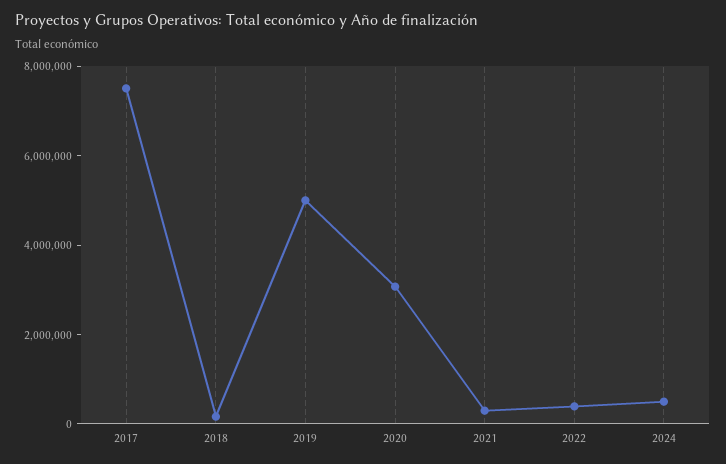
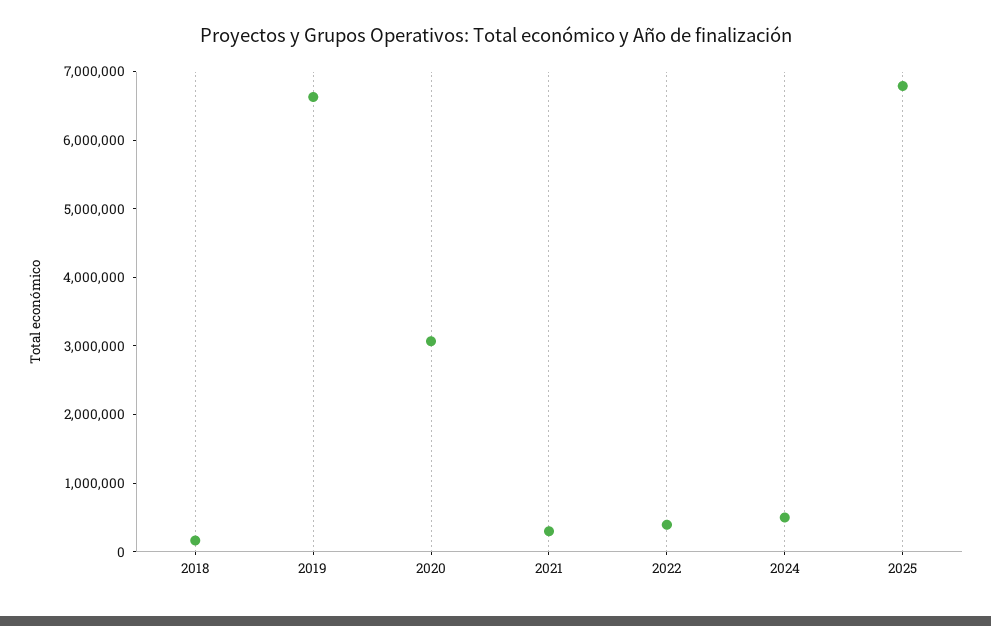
2017: 7500000 -> none
2019: 5000000 -> 6600000
2025: none -> 6800000

